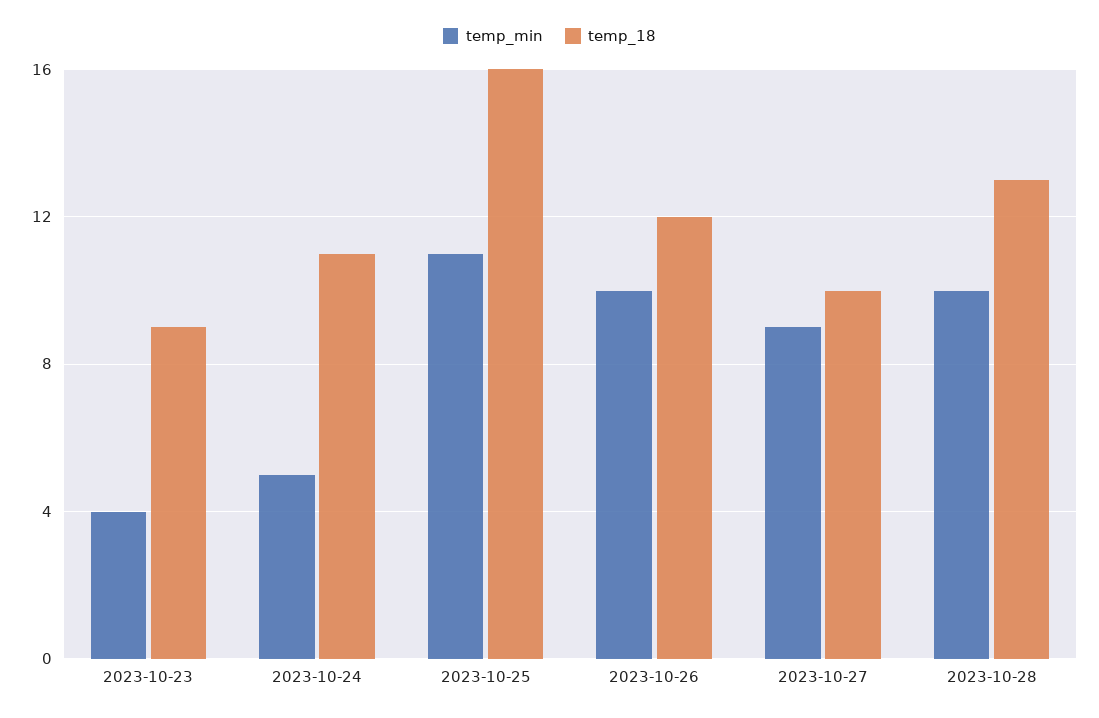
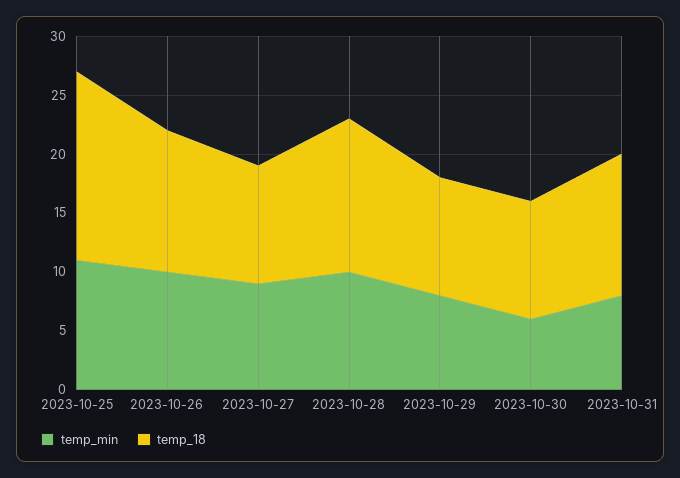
temp_min, 2023-10-23: 4 -> none
temp_18, 2023-10-23: 9 -> none
temp_min, 2023-10-24: 5 -> none
temp_18, 2023-10-24: 11 -> none
temp_min, 2023-10-29: none -> 8
temp_18, 2023-10-29: none -> 10
temp_min, 2023-10-30: none -> 6
temp_18, 2023-10-30: none -> 10
temp_min, 2023-10-31: none -> 8
temp_18, 2023-10-31: none -> 12

